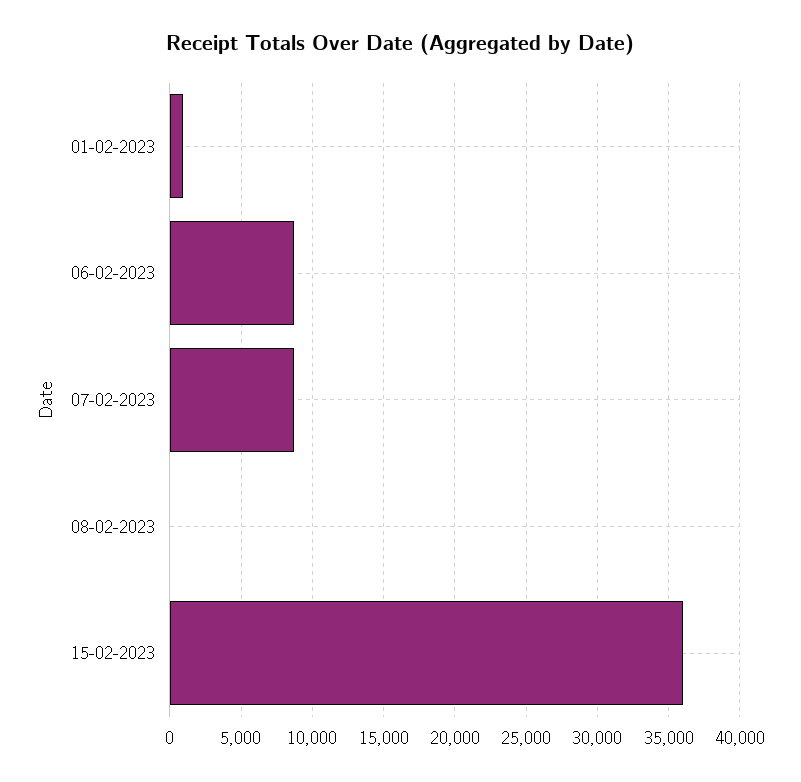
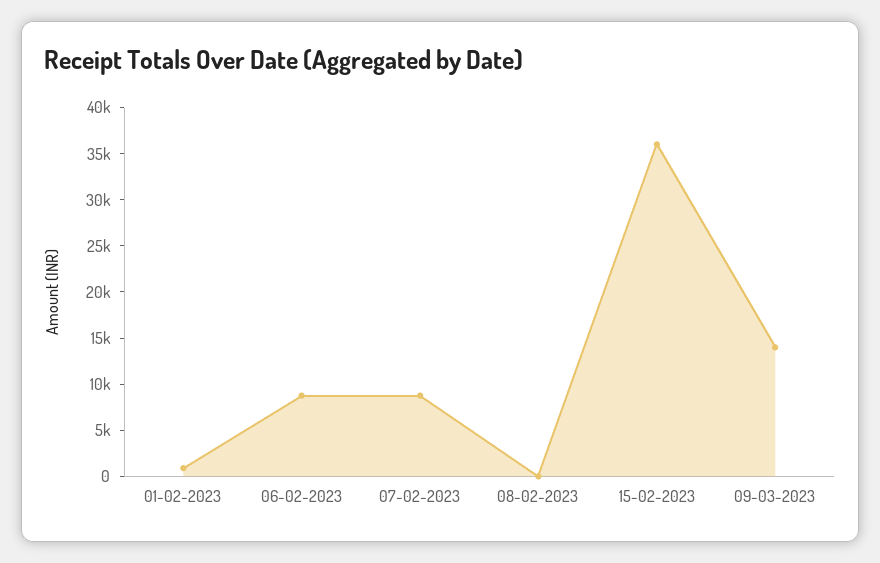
09-03-2023: none -> 14000

